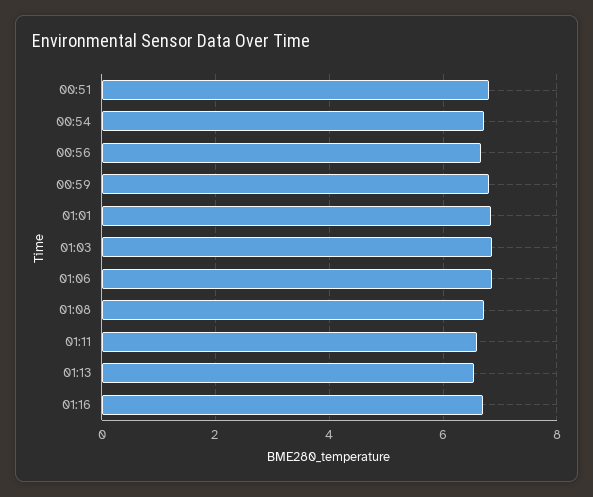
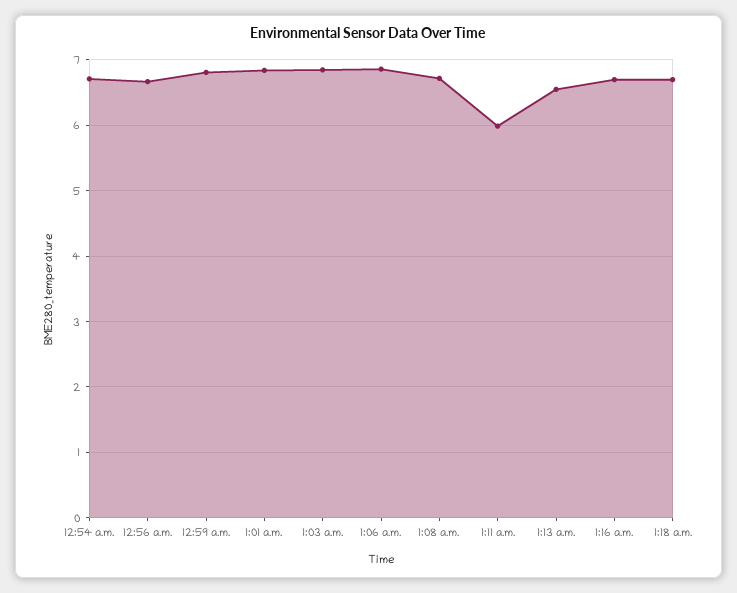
00:51: 6.8 -> none
01:11: 6.6 -> 6
1:18 a.m.: none -> 6.7

